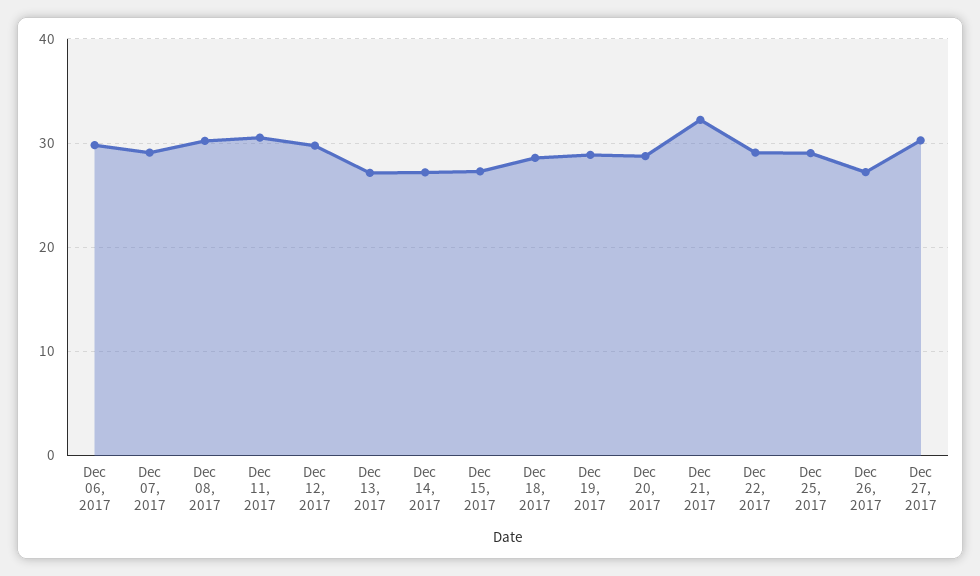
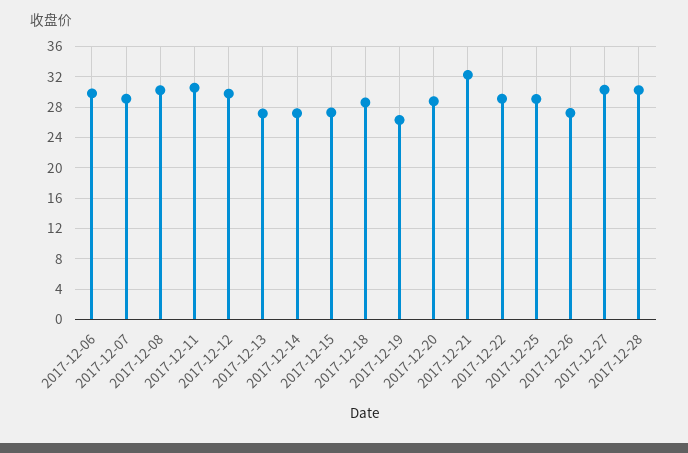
Dec 19, 2017: 29 -> 26
2017-12-28: none -> 30

